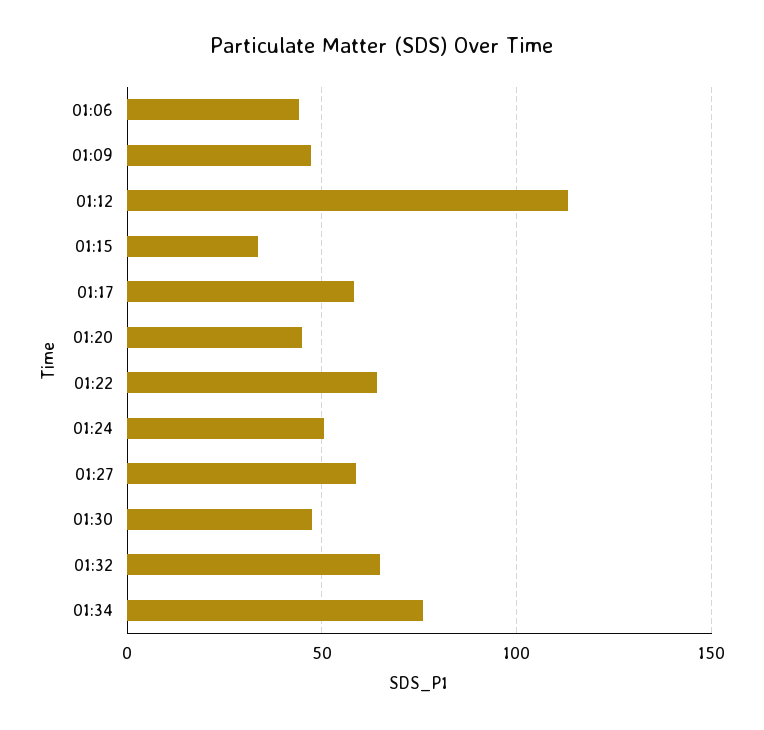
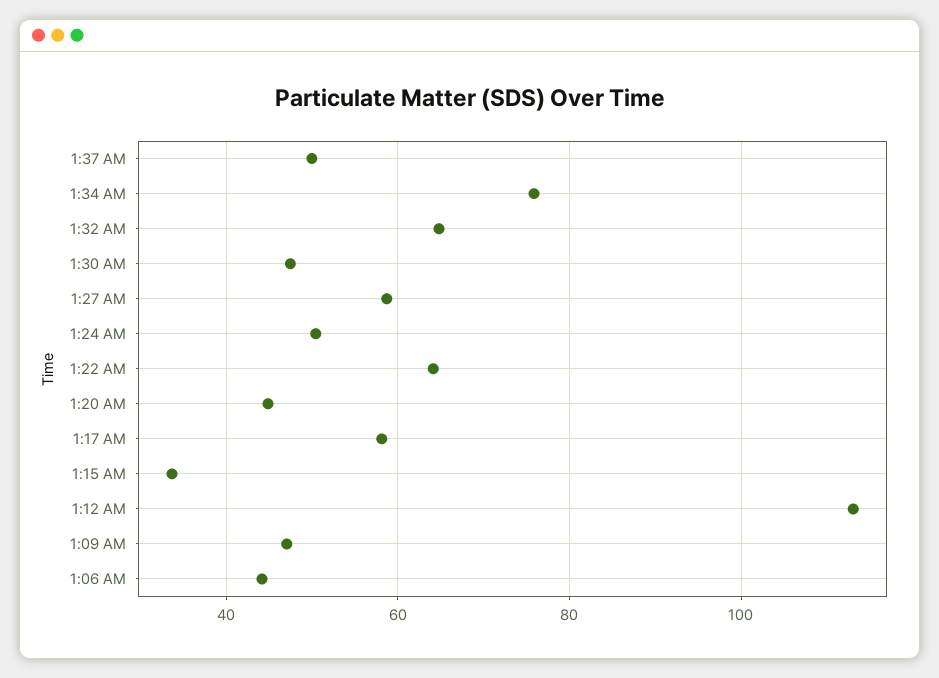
1:37 AM: none -> 50

